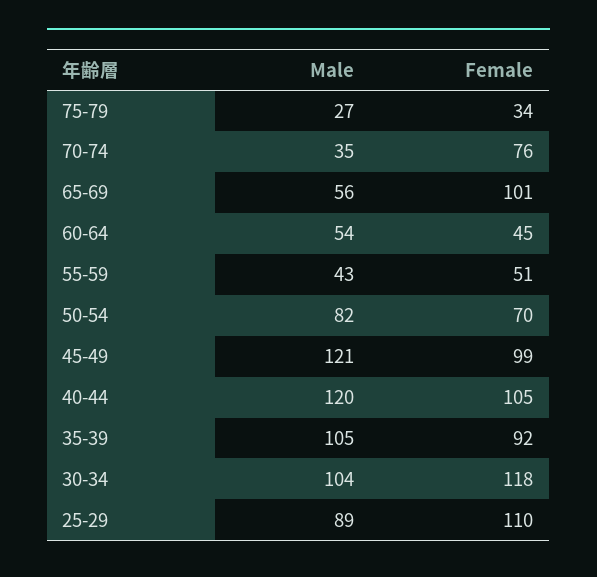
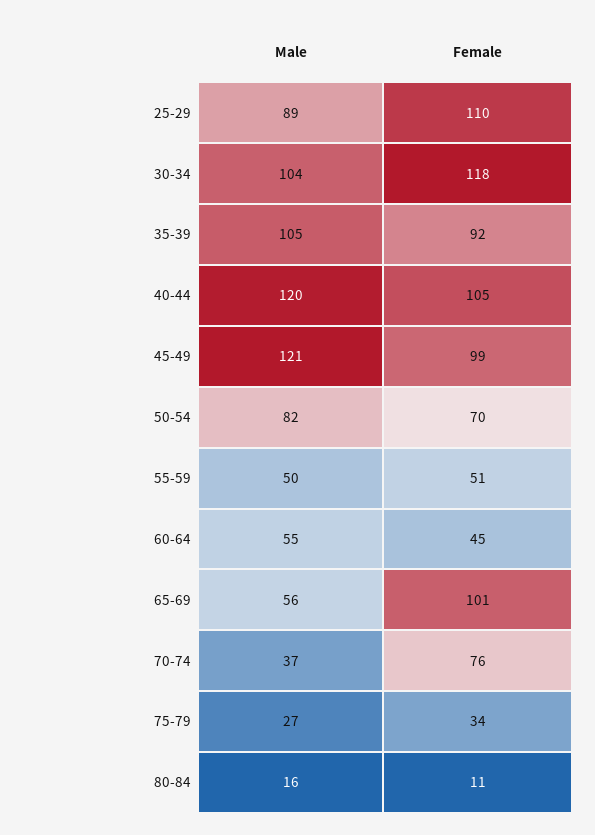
Male, 70-74: 35 -> 37
Male, 60-64: 54 -> 55
Male, 55-59: 43 -> 50
Male, 80-84: none -> 16
Female, 80-84: none -> 11

